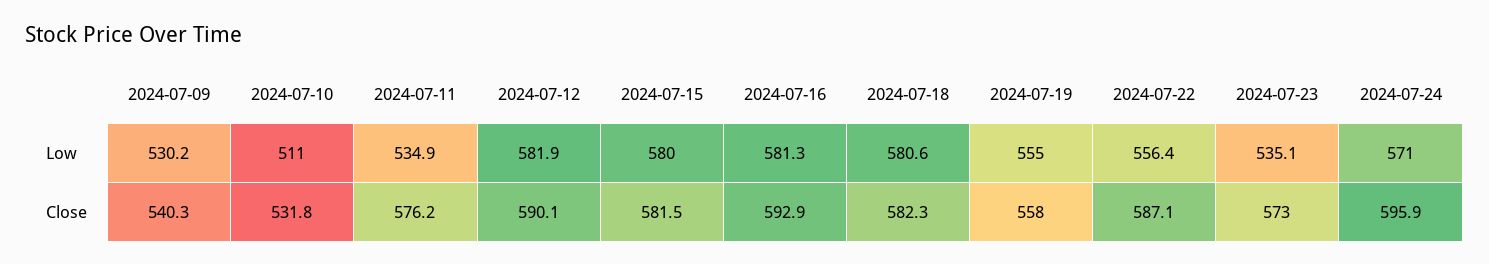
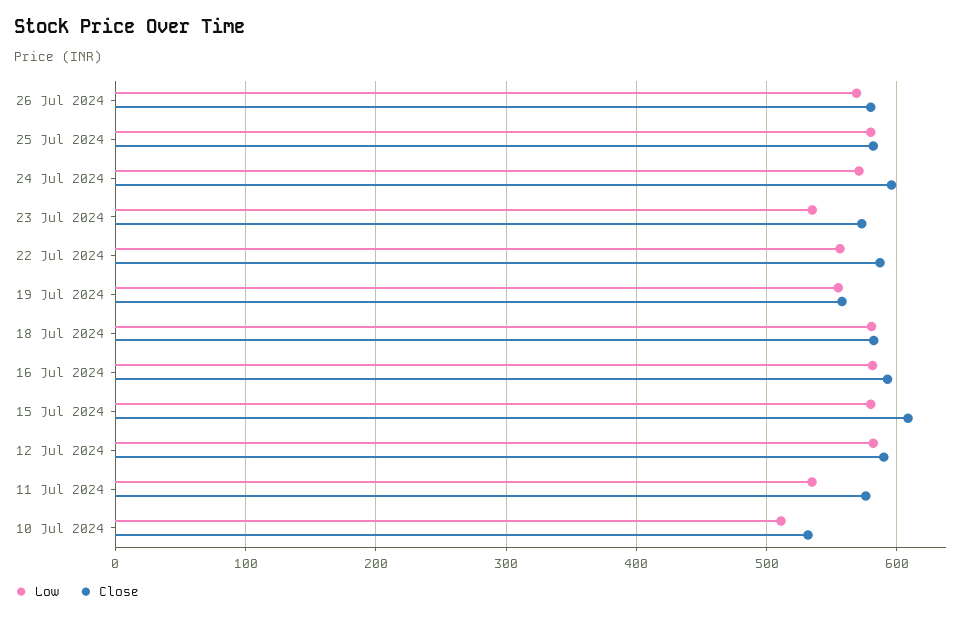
Low, 2024-07-09: 530.2 -> none
Close, 2024-07-09: 540.3 -> none
Close, 2024-07-15: 581.5 -> 610
Low, 26 Jul 2024: none -> 570
Close, 26 Jul 2024: none -> 580
Low, 25 Jul 2024: none -> 580
Close, 25 Jul 2024: none -> 580

